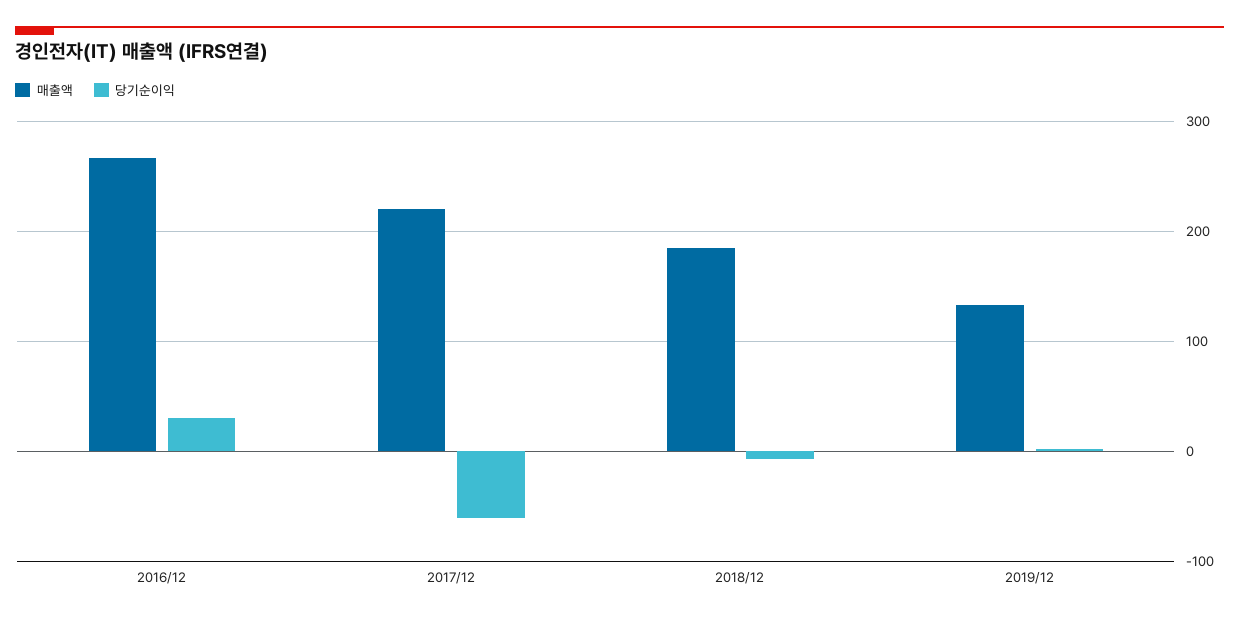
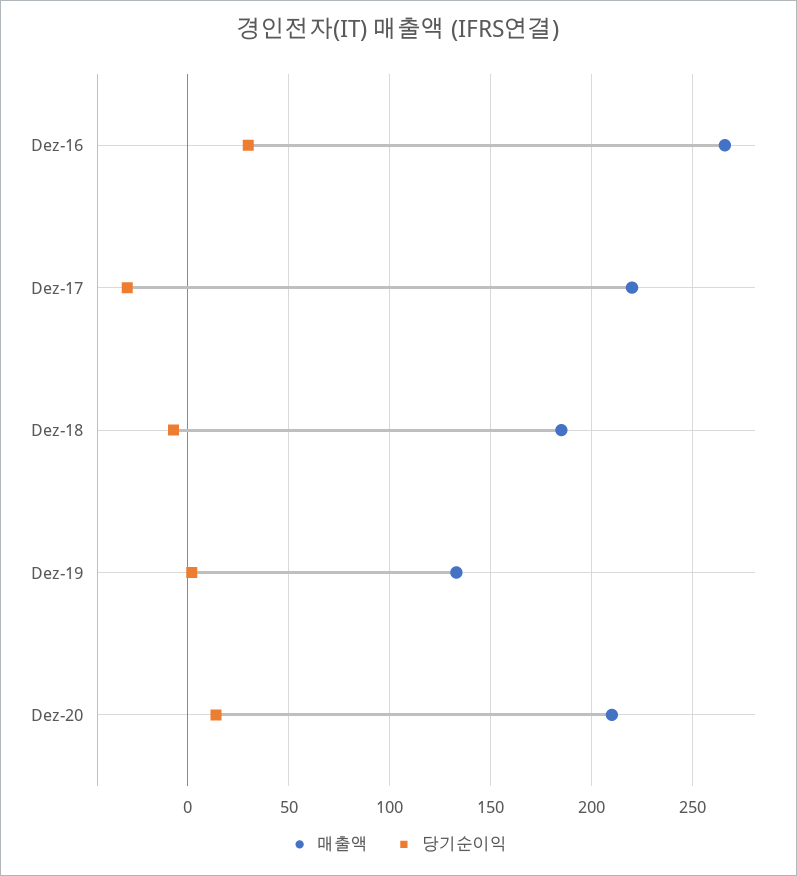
당기순이익, 2017/12: -60 -> -30
매출액, Dez-20: none -> 210
당기순이익, Dez-20: none -> 15

